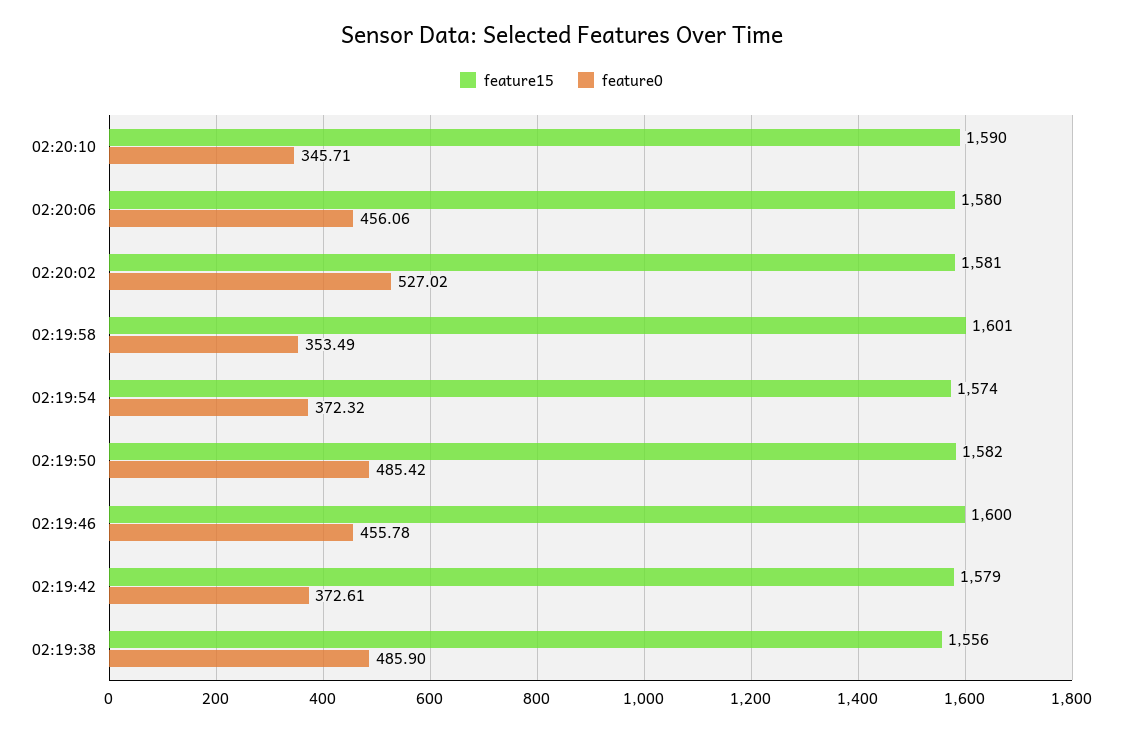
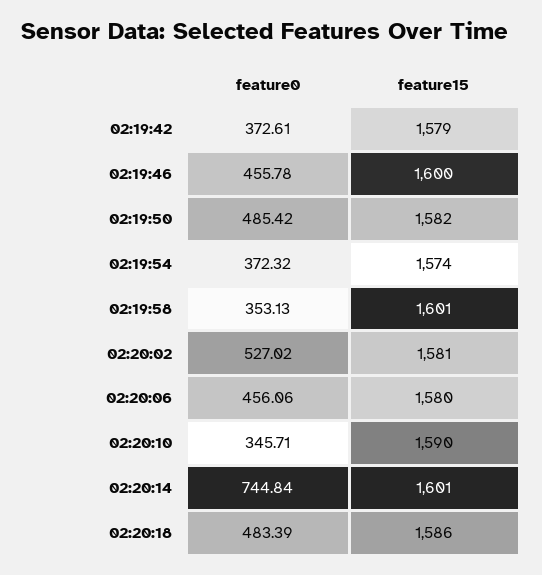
feature0, 02:19:58: 353.49 -> 353.13
feature15, 02:19:38: 1556 -> none
feature0, 02:19:38: 485.9 -> none
feature0, 02:20:14: none -> 744.84
feature15, 02:20:14: none -> 1601
feature0, 02:20:18: none -> 483.39
feature15, 02:20:18: none -> 1586

